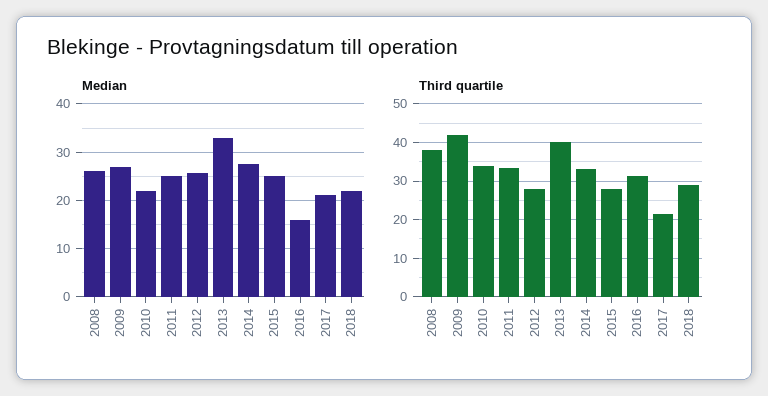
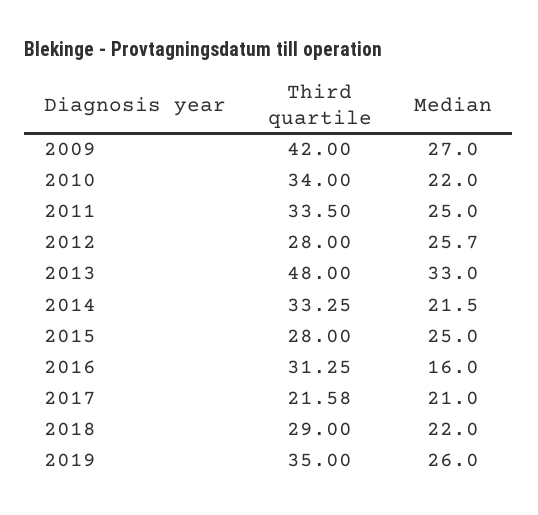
Median, 2008: 26 -> none
Median, 2014: 28 -> 21.5
Third quartile, 2008: 38 -> none
Third quartile, 2013: 40 -> 48
Third quartile, 2019: none -> 35
Median, 2019: none -> 26

